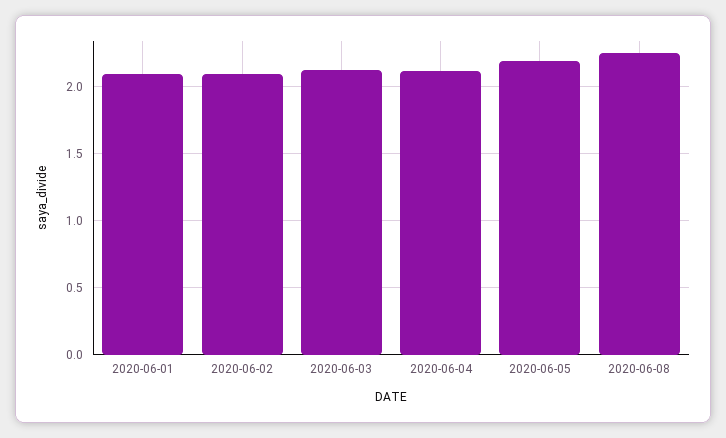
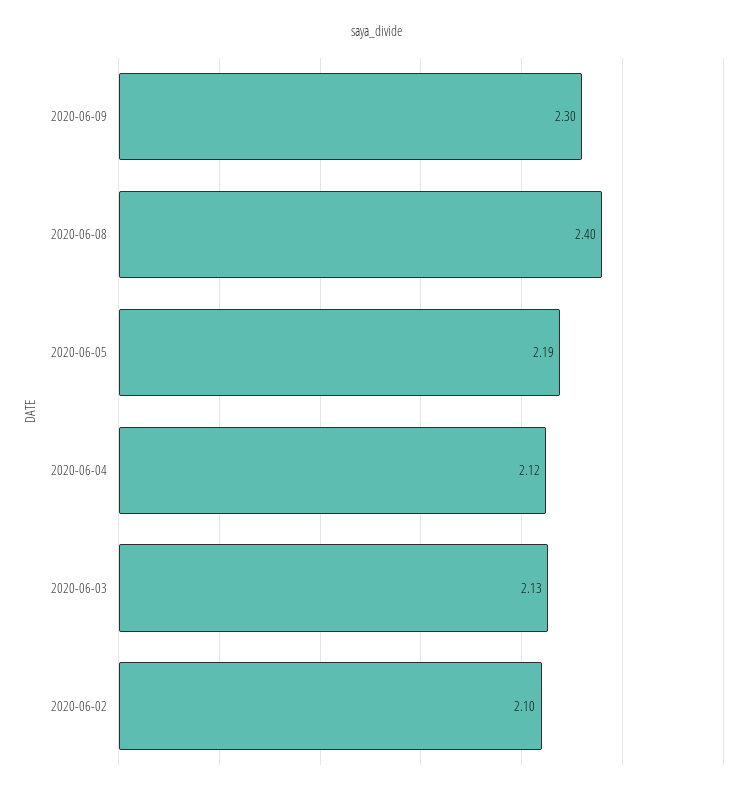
2020-06-01: 2.1 -> none
2020-06-08: 2.25 -> 2.4
2020-06-09: none -> 2.3

